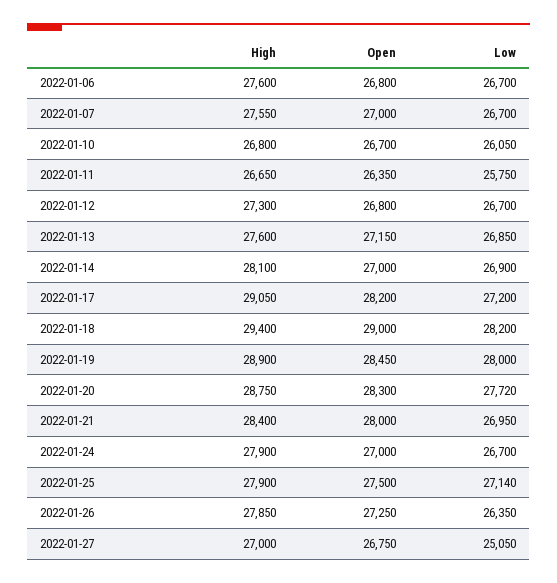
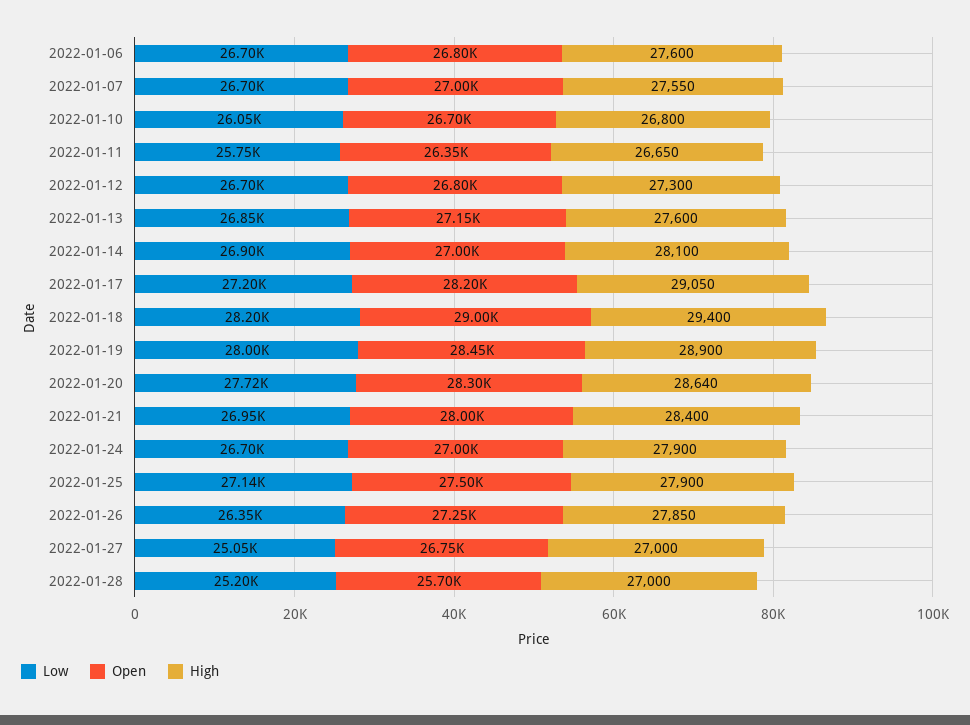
High, 2022-01-20: 28750 -> 28640
Low, 2022-01-28: none -> 25200
Open, 2022-01-28: none -> 25700
High, 2022-01-28: none -> 27000

